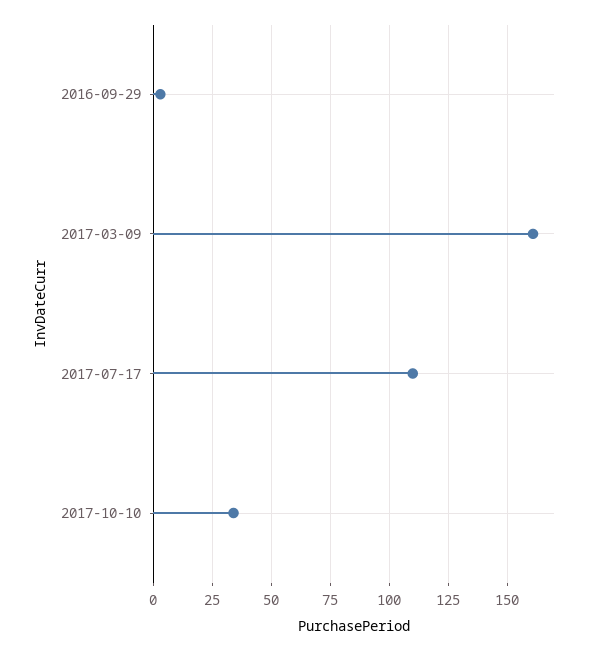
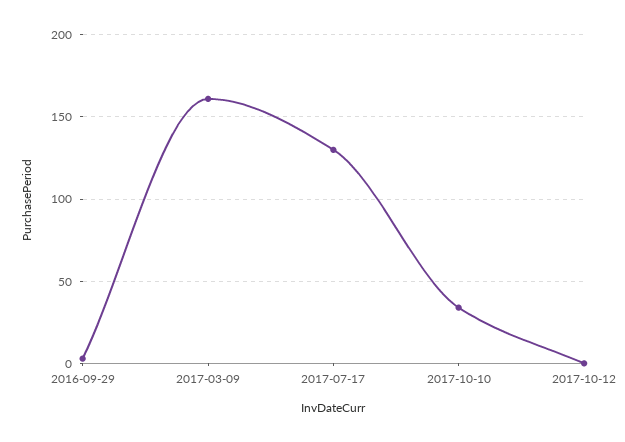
2017-07-17: 110 -> 130
2017-10-12: none -> 0

